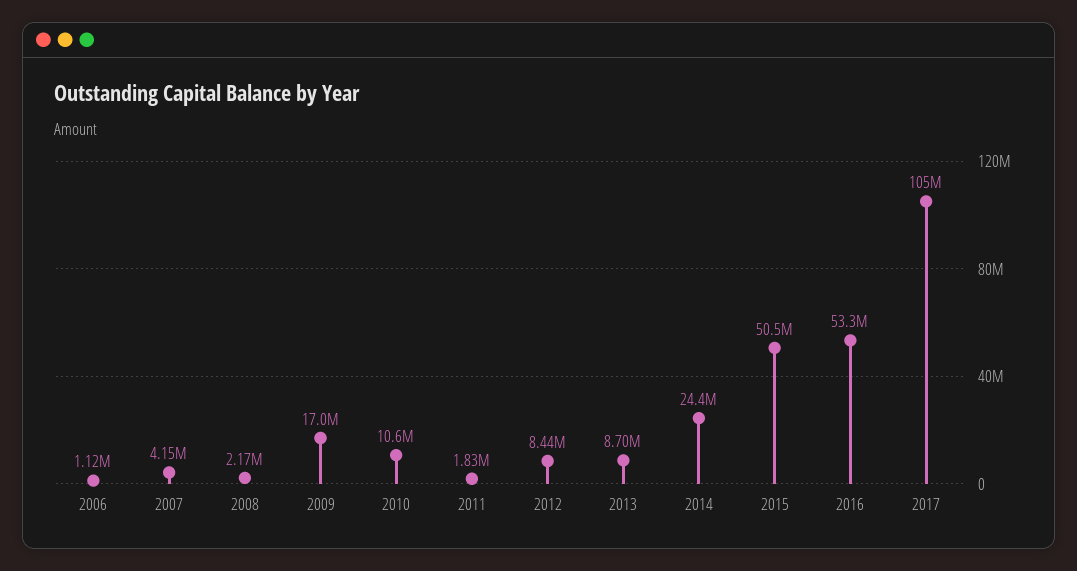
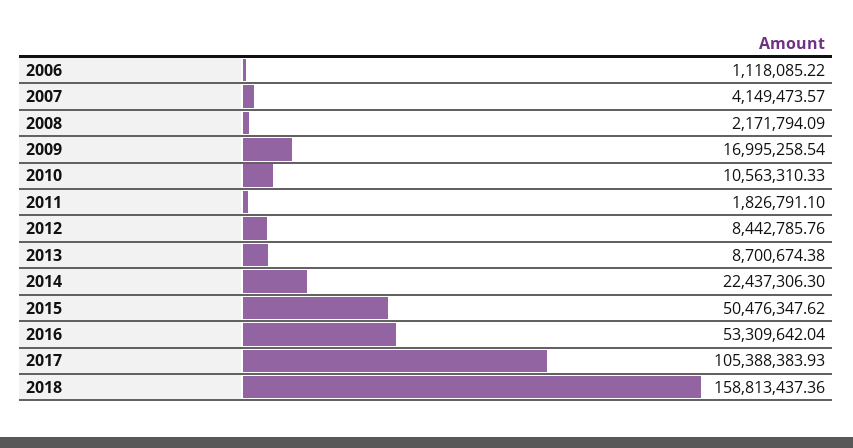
2014: 24400000 -> 22437306.3
2018: none -> 158813437.36

